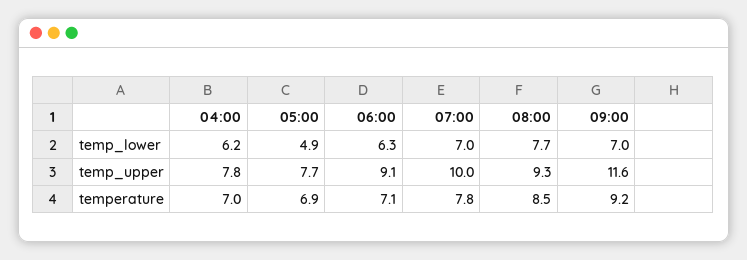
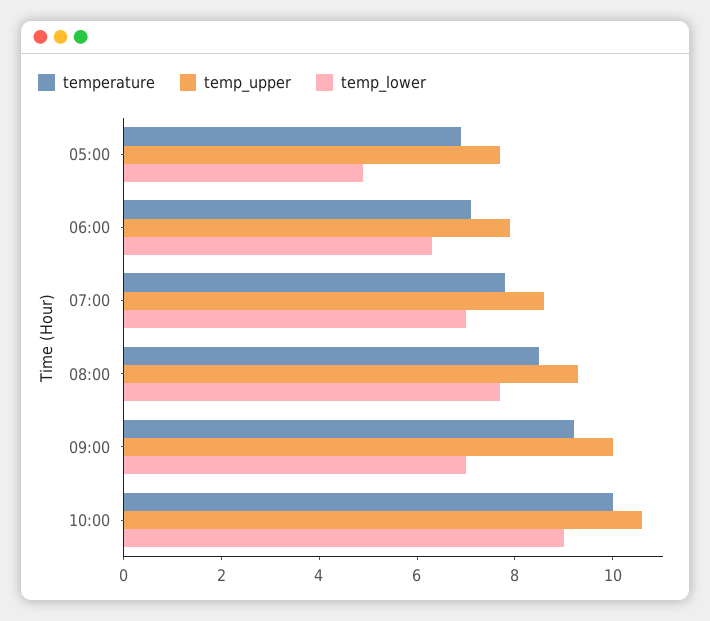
temp_lower, 04:00: 6.2 -> none
temp_upper, 04:00: 7.8 -> none
temp_upper, 06:00: 9.1 -> 8
temp_upper, 07:00: 10 -> 8.5
temp_upper, 09:00: 11.6 -> 10
temperature, 04:00: 7 -> none
temperature, 10:00: none -> 10
temp_upper, 10:00: none -> 10.5
temp_lower, 10:00: none -> 9

